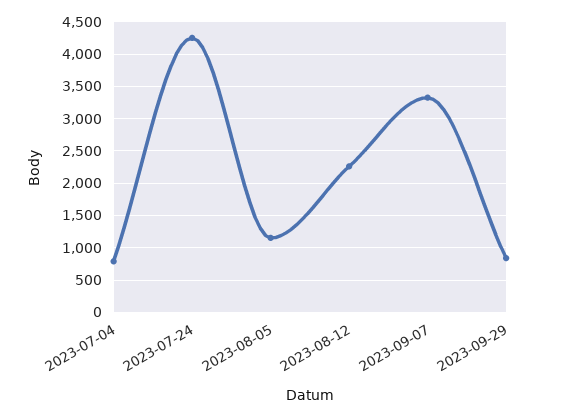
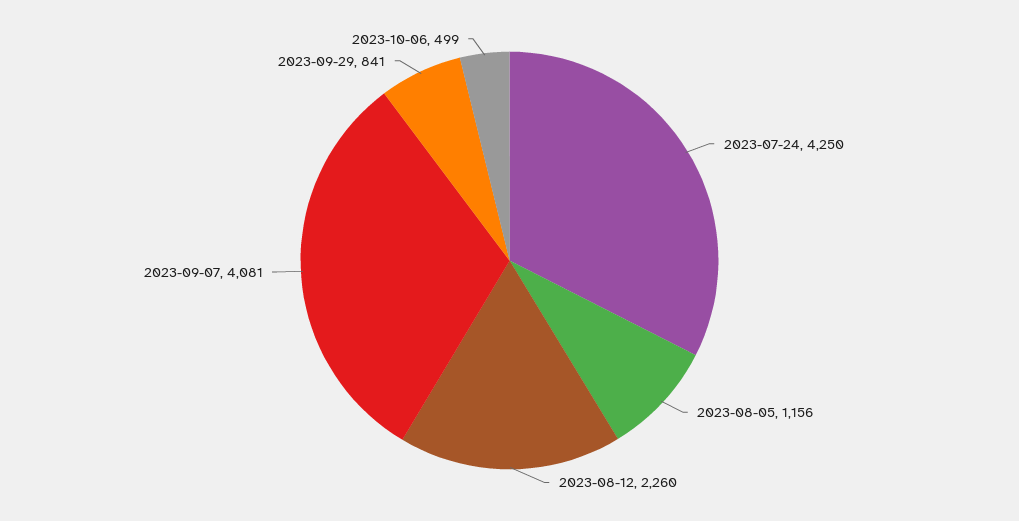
2023-07-04: 800 -> none
2023-09-07: 3300 -> 4081
2023-10-06: none -> 499

